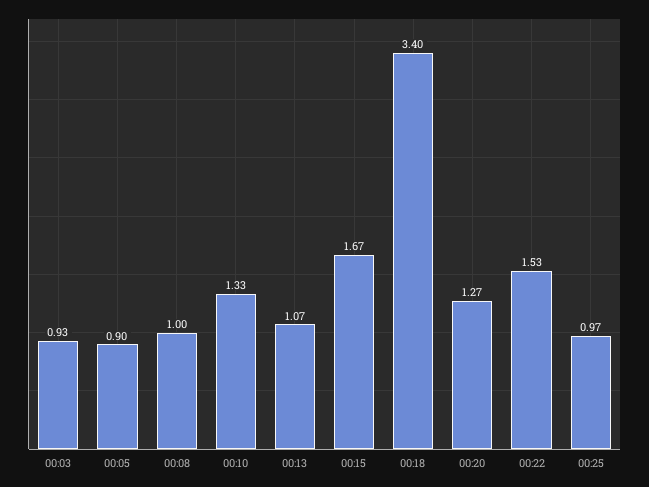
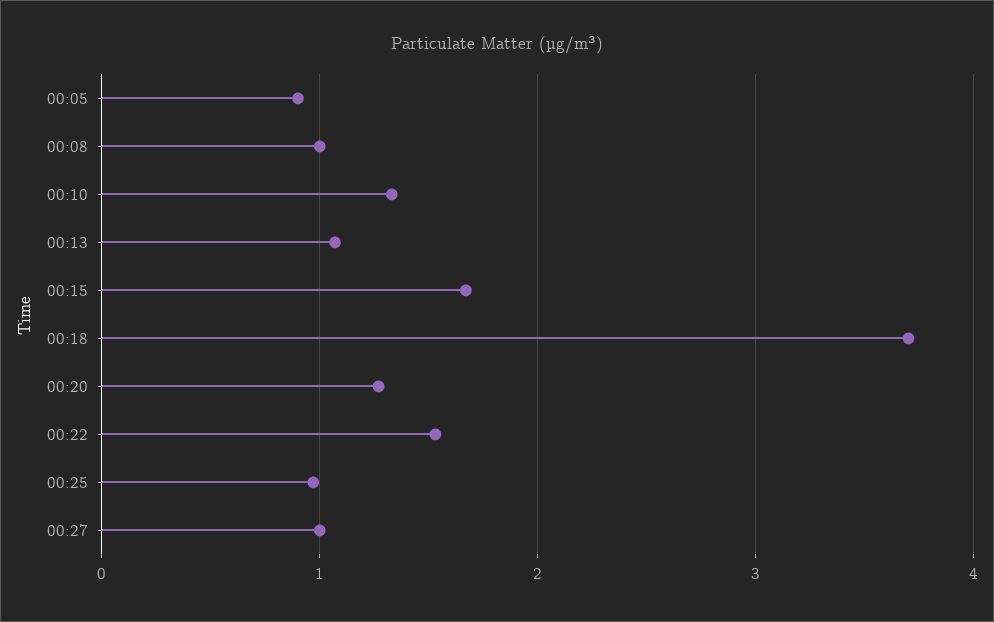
00:03: 0.93 -> none
00:18: 3.4 -> 3.7
00:27: none -> 1

